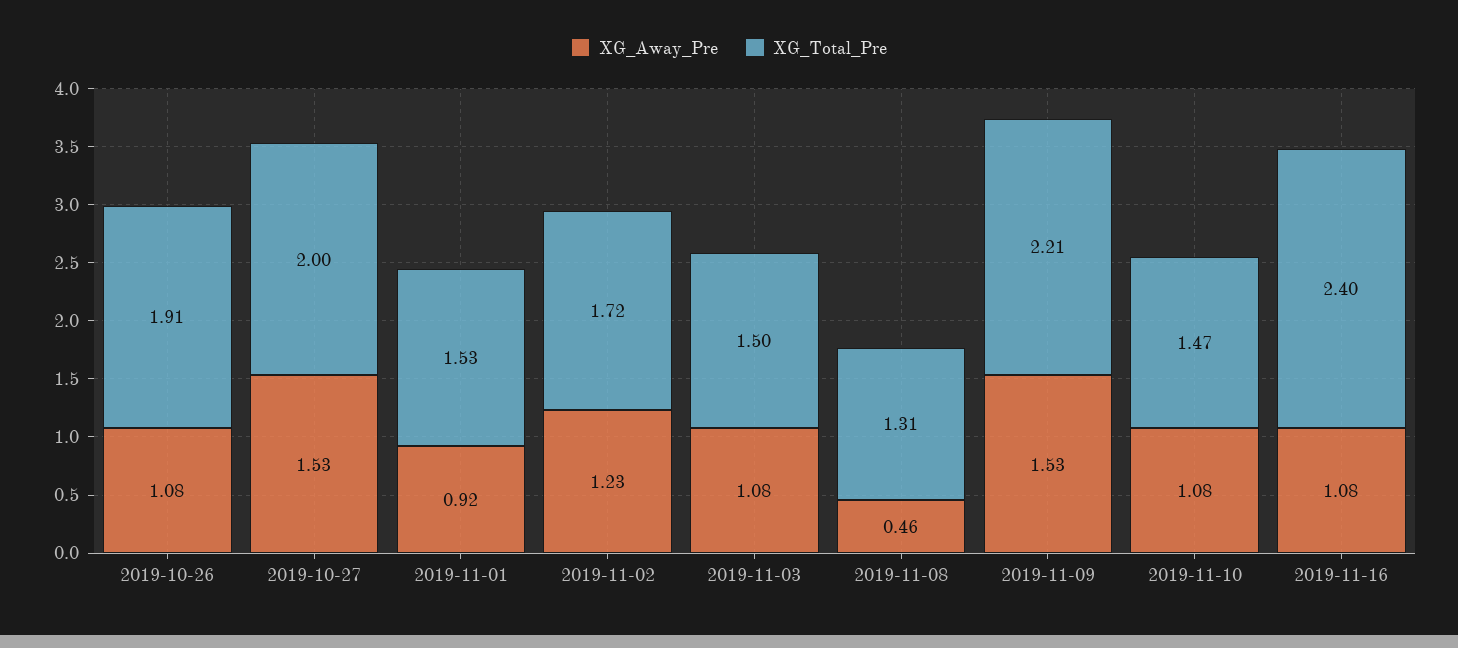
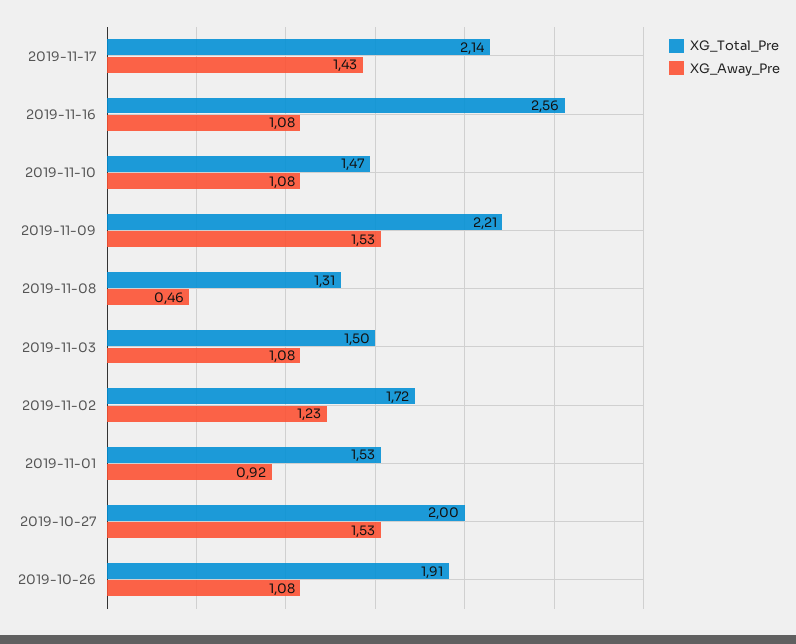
XG_Total_Pre, 2019-11-16: 2.4 -> 2.56
XG_Total_Pre, 2019-11-17: none -> 2.14
XG_Away_Pre, 2019-11-17: none -> 1.43

